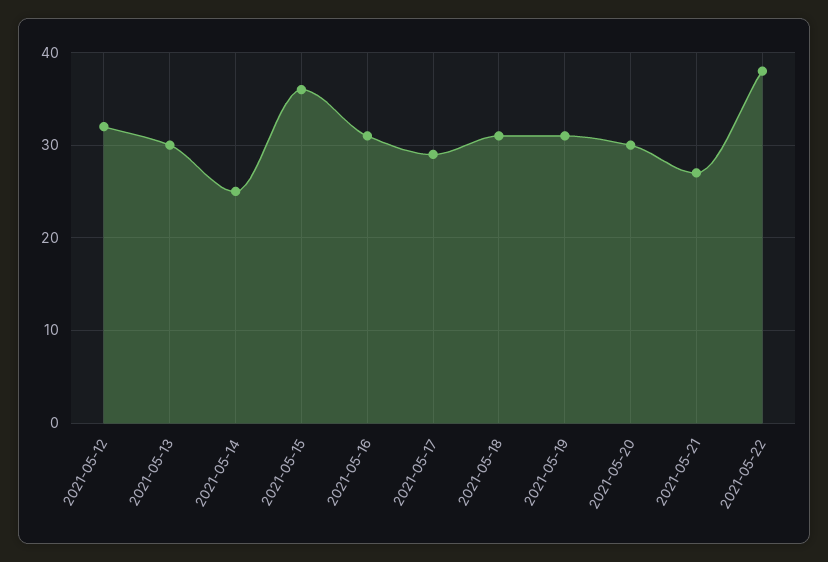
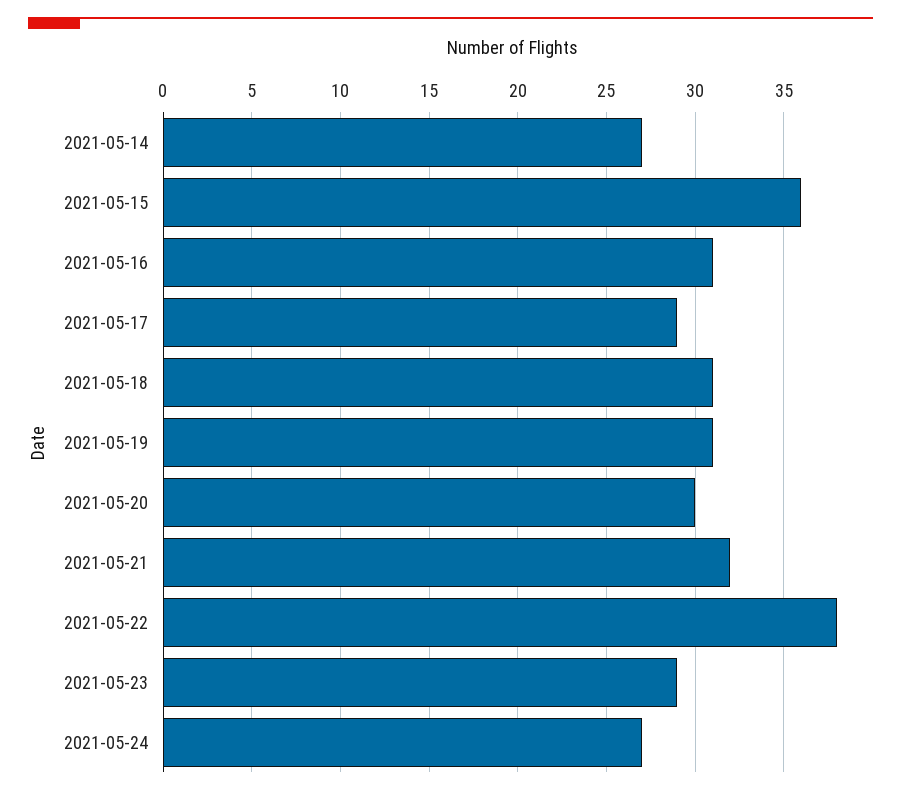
2021-05-12: 32 -> none
2021-05-13: 30 -> none
2021-05-14: 25 -> 27
2021-05-21: 27 -> 32
2021-05-23: none -> 29
2021-05-24: none -> 27

